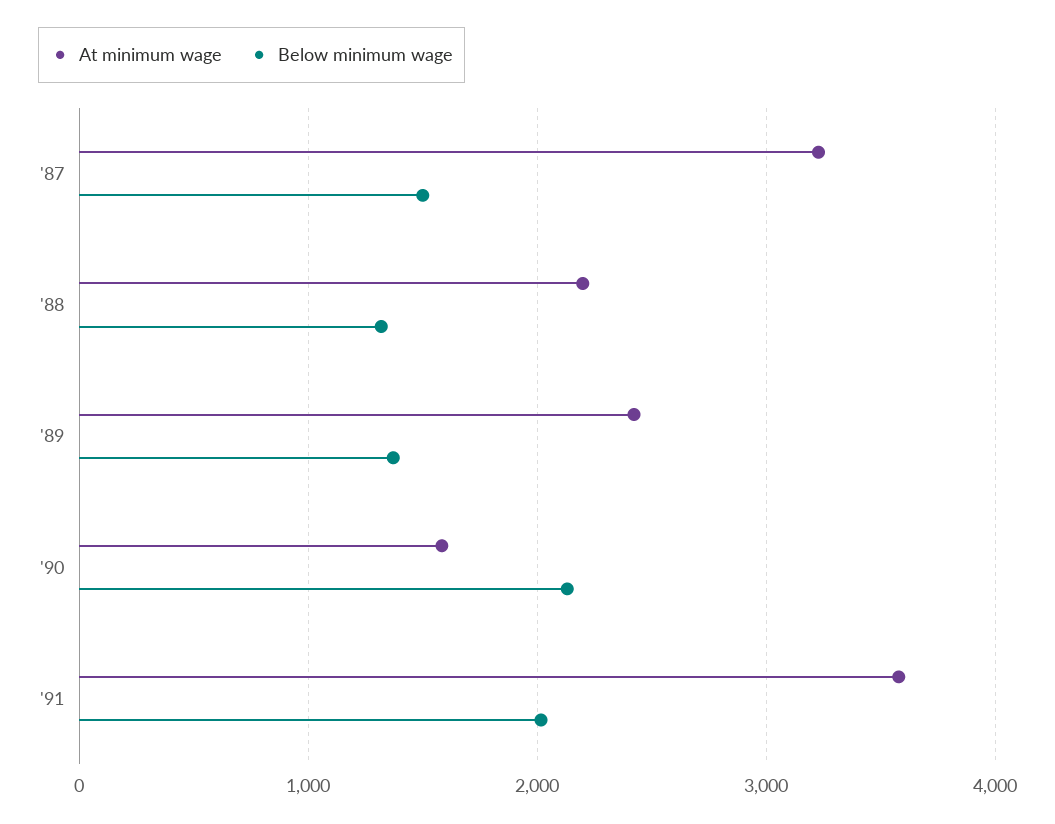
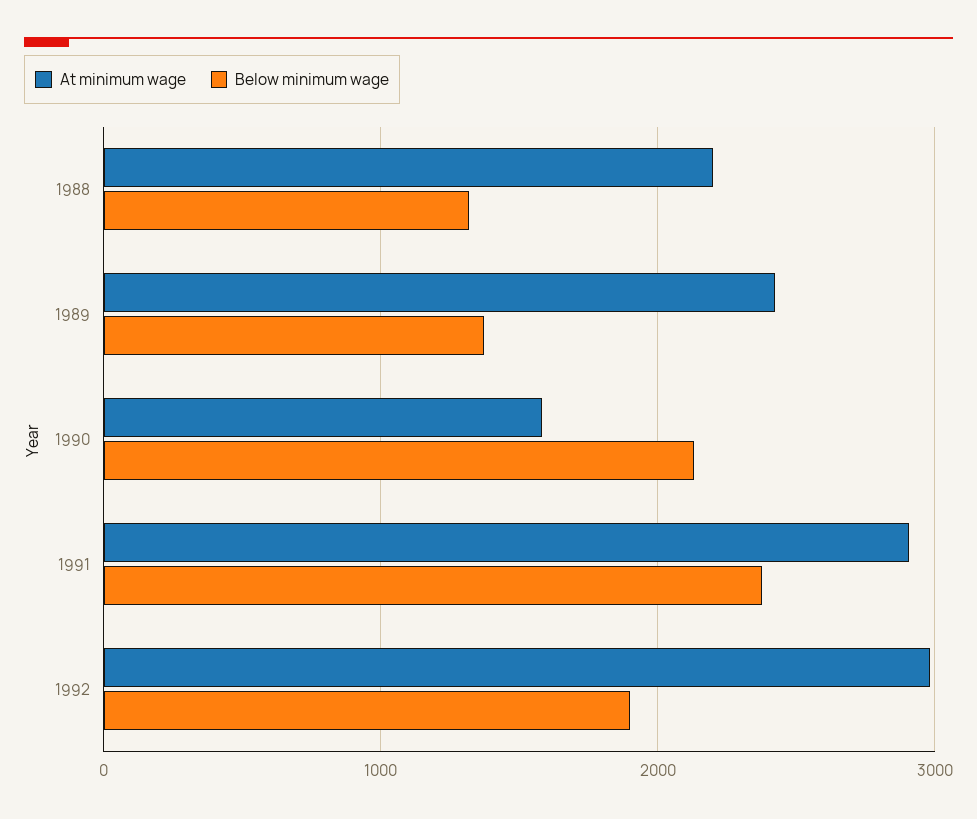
At minimum wage, '87: 3200 -> none
Below minimum wage, '87: 1500 -> none
At minimum wage, '91: 3600 -> 2900
Below minimum wage, '91: 2000 -> 2400
At minimum wage, 1992: none -> 3000
Below minimum wage, 1992: none -> 1900

